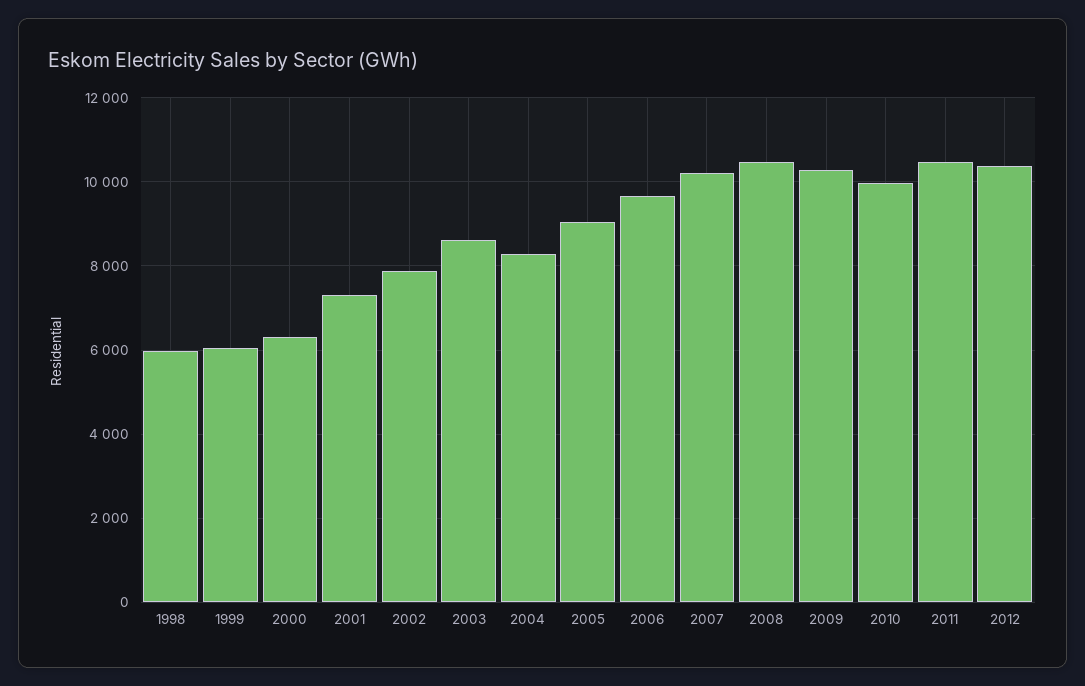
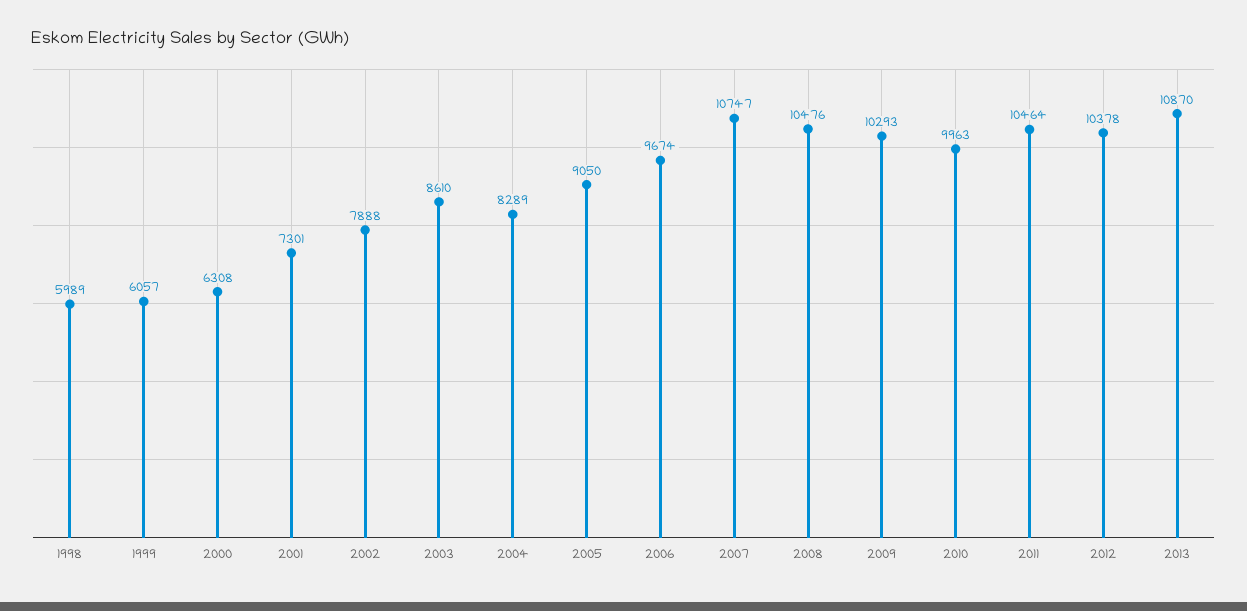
2007: 10200 -> 10747
2013: none -> 10870

